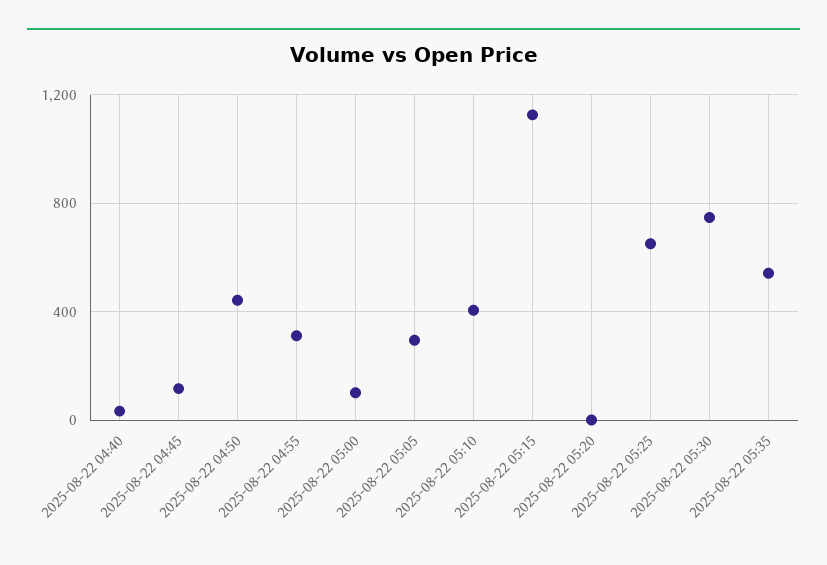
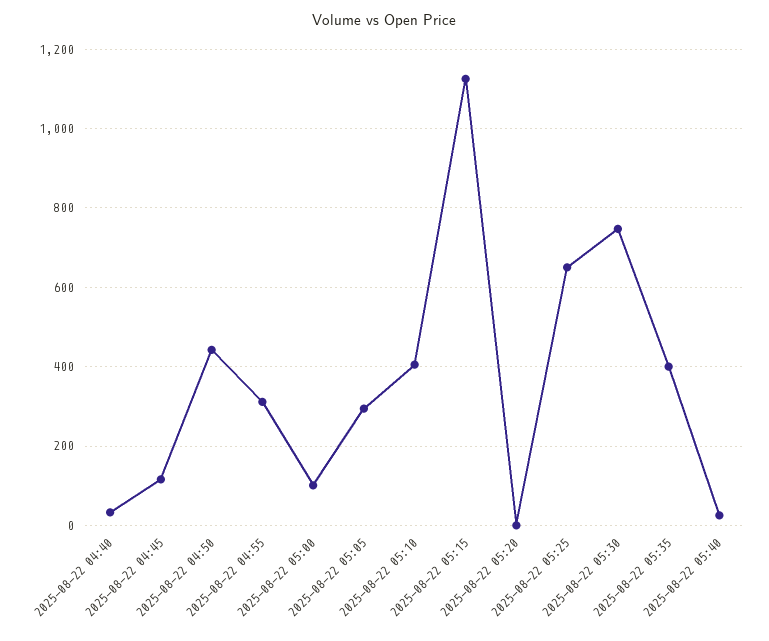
2025-08-22 05:35: 550 -> 400
2025-08-22 05:40: none -> 20

